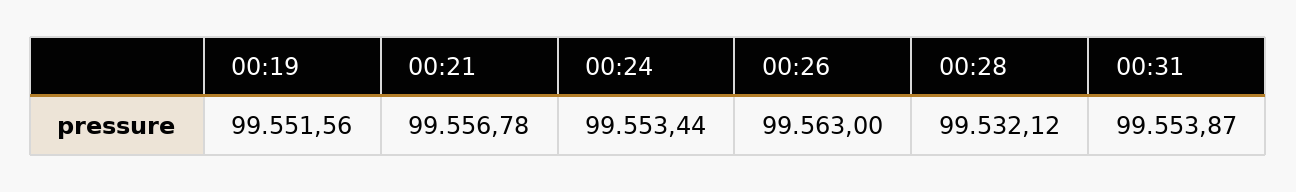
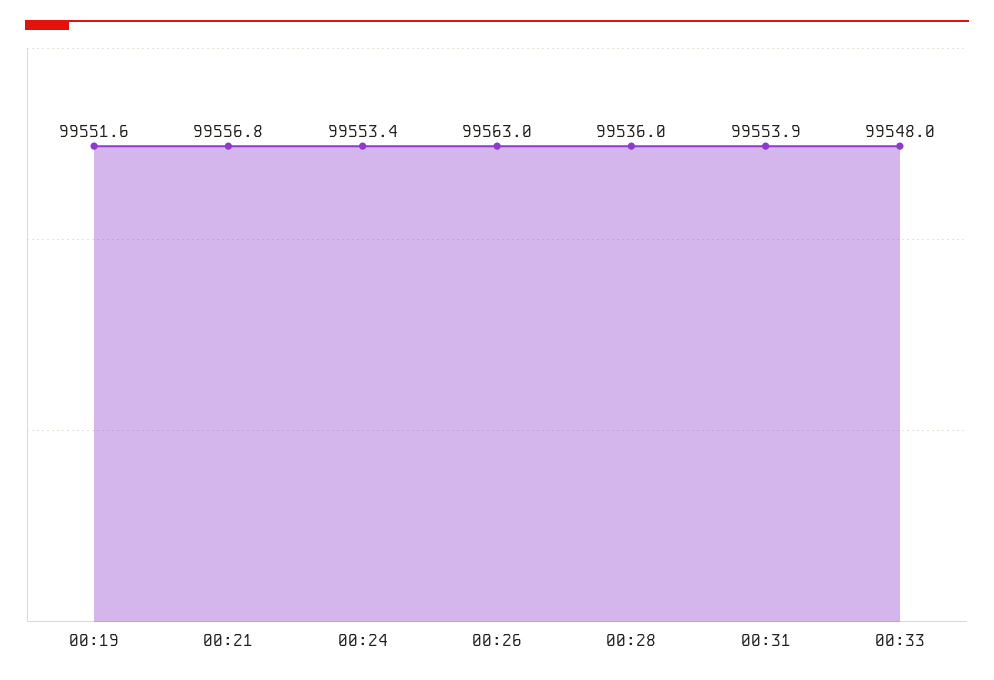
00:28: 99532.12 -> 99536
00:33: none -> 99548

